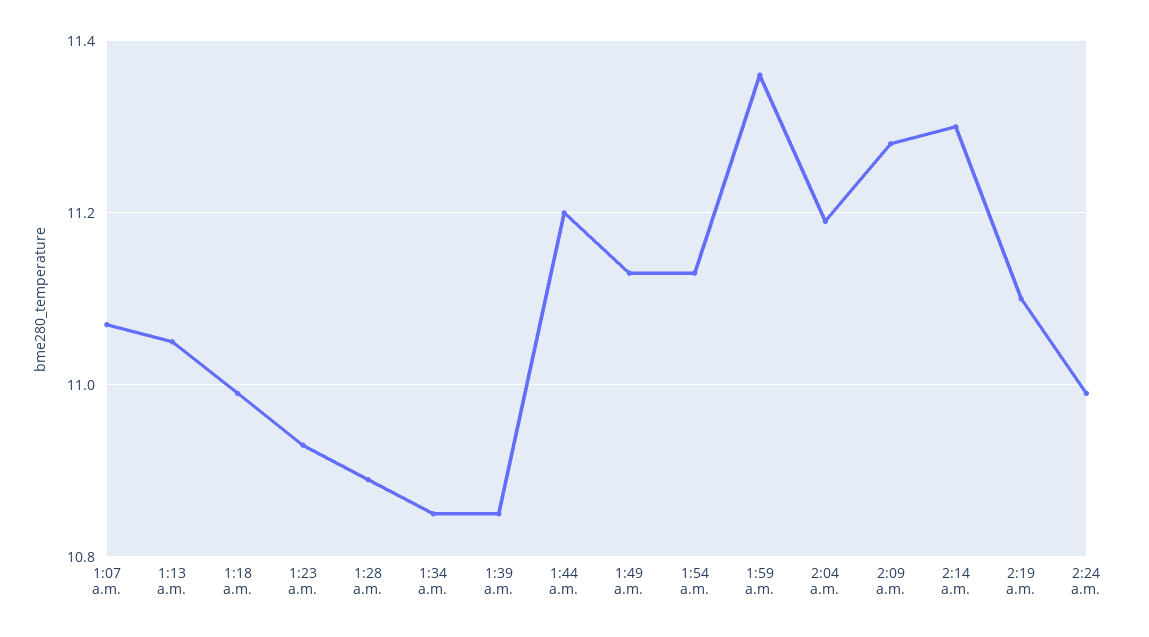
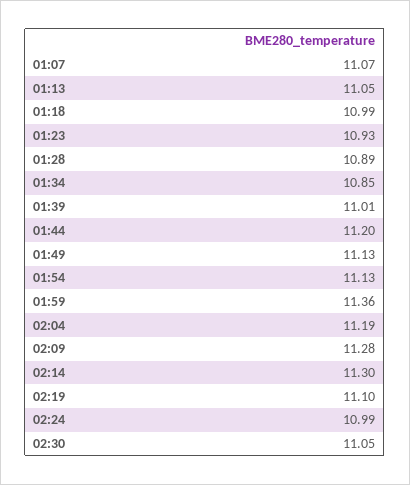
1:39 a.m.: 10.85 -> 11.01
02:30: none -> 11.05

